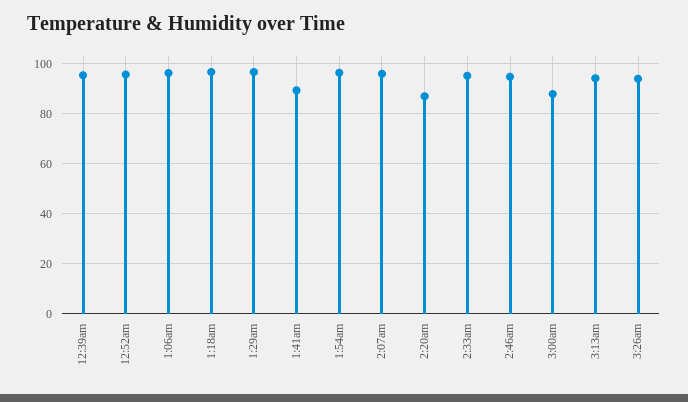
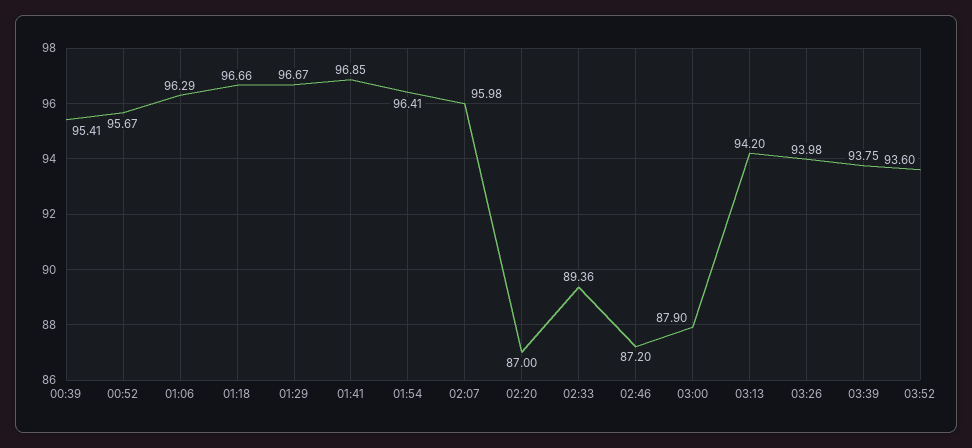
1:41am: 90 -> 96.85
2:33am: 95 -> 89.36
2:46am: 95 -> 87.2
03:39: none -> 93.75
03:52: none -> 93.6

